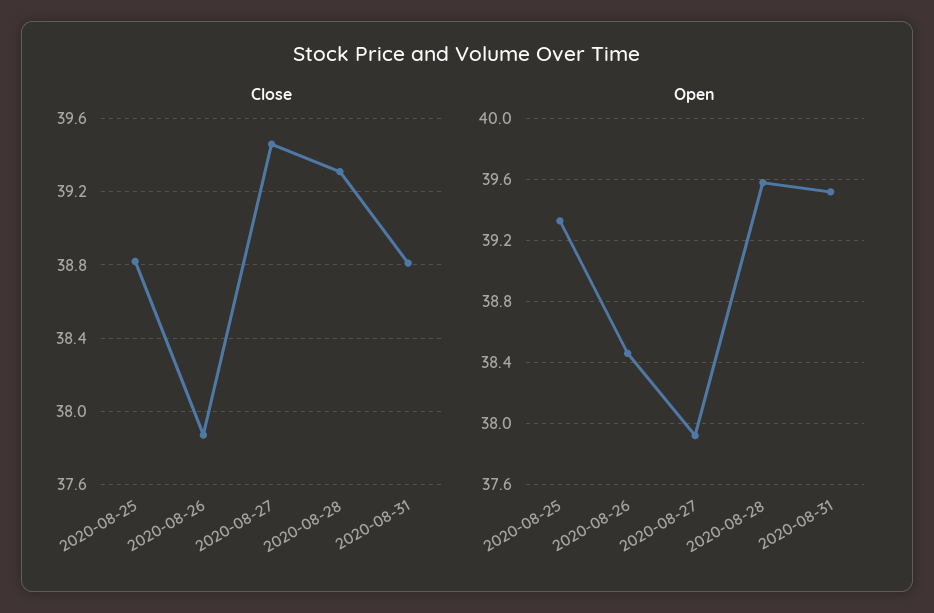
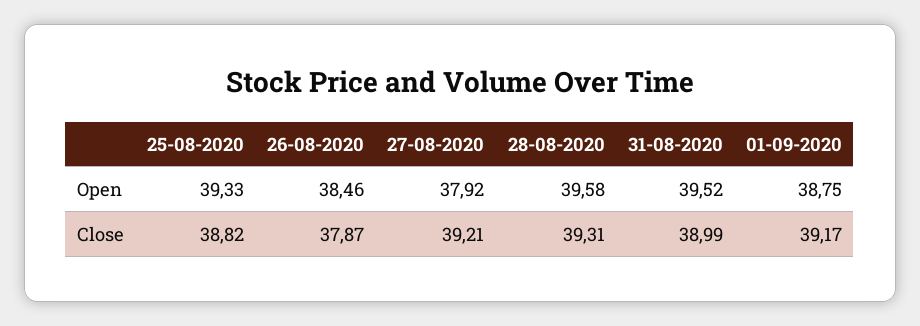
Close, 2020-08-27: 39.45 -> 39.21
Close, 2020-08-31: 38.8 -> 38.99
Open, 01-09-2020: none -> 38.75
Close, 01-09-2020: none -> 39.17

